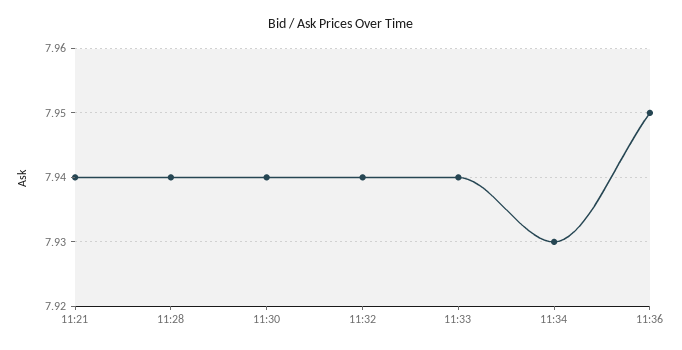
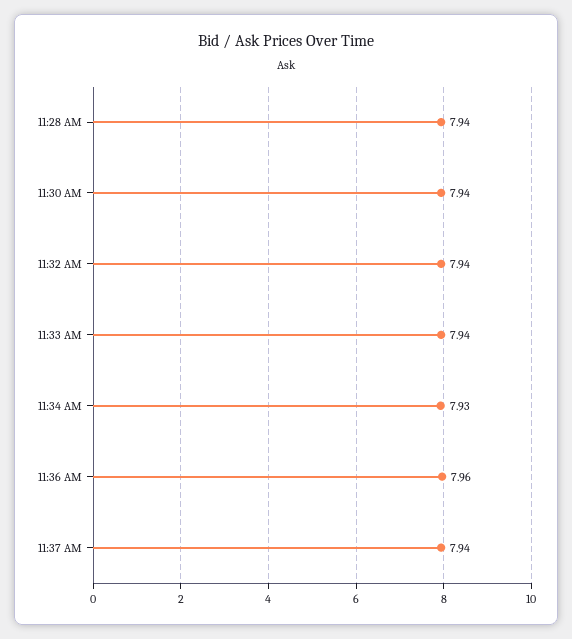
11:21: 7.94 -> none
11:36: 7.95 -> 7.96
11:37 AM: none -> 7.94

